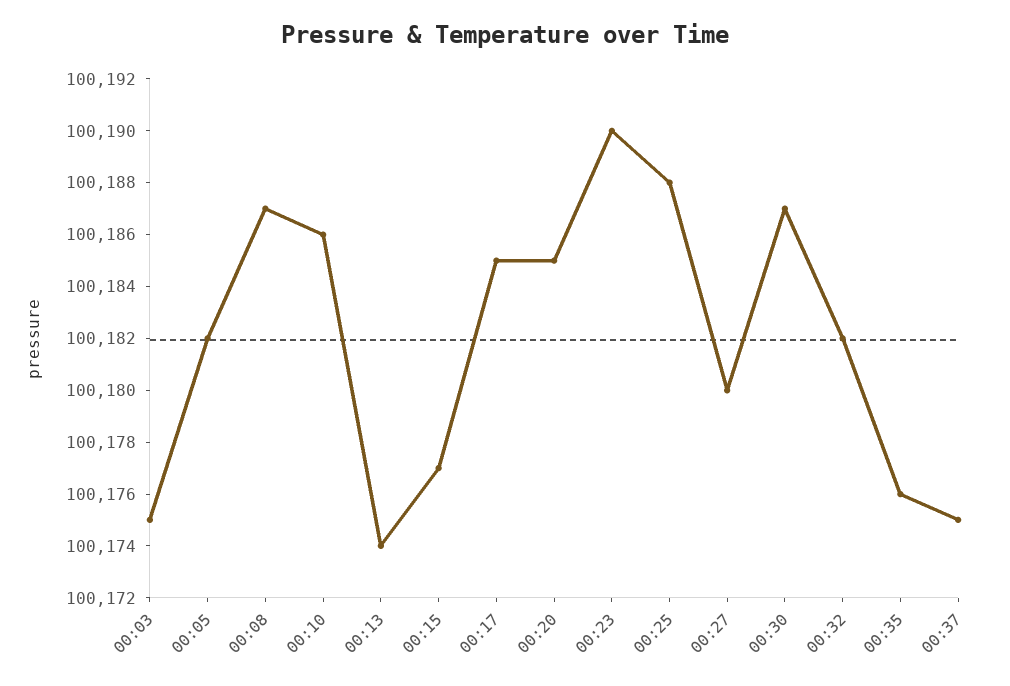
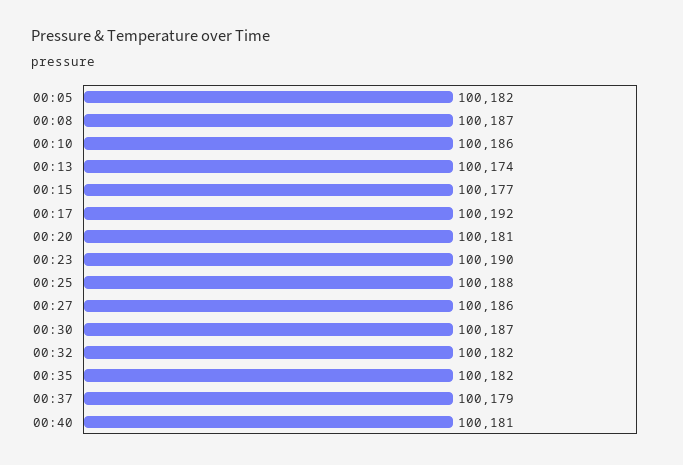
00:03: 100175 -> none
00:17: 100185 -> 100192
00:20: 100185 -> 100181
00:27: 100180 -> 100186
00:35: 100176 -> 100182
00:37: 100175 -> 100179
00:40: none -> 100181

